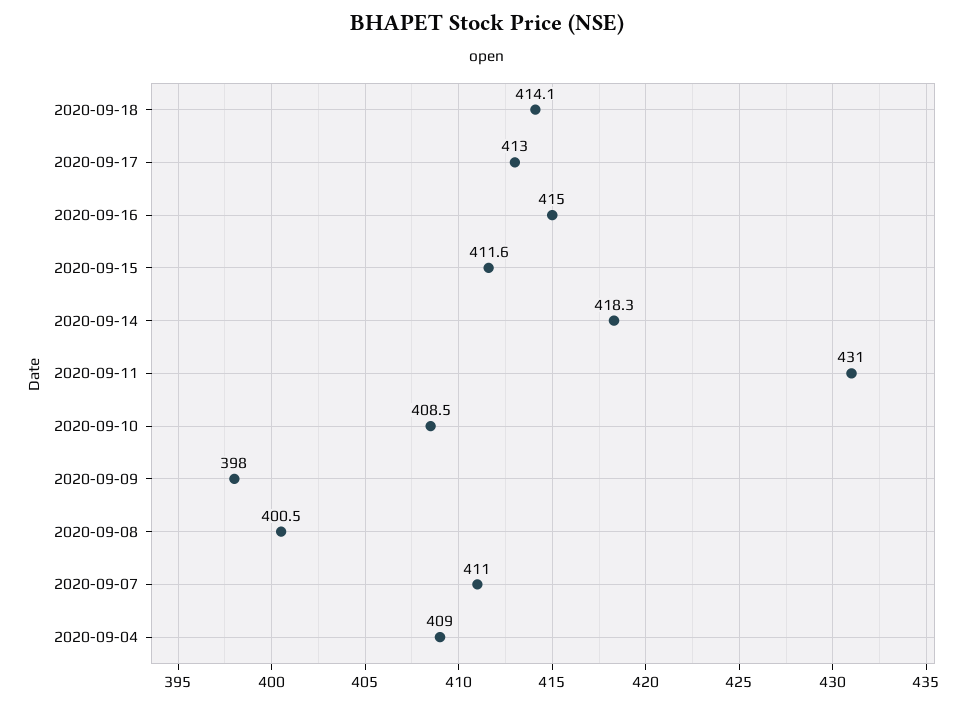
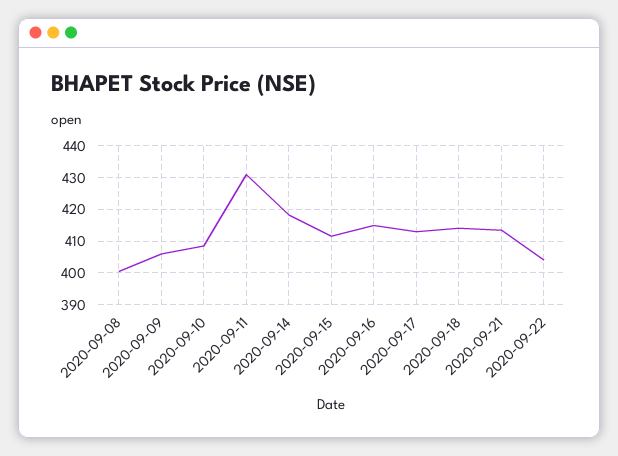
2020-09-09: 398 -> 406
2020-09-07: 411 -> none
2020-09-04: 409 -> none
2020-09-21: none -> 414
2020-09-22: none -> 404

